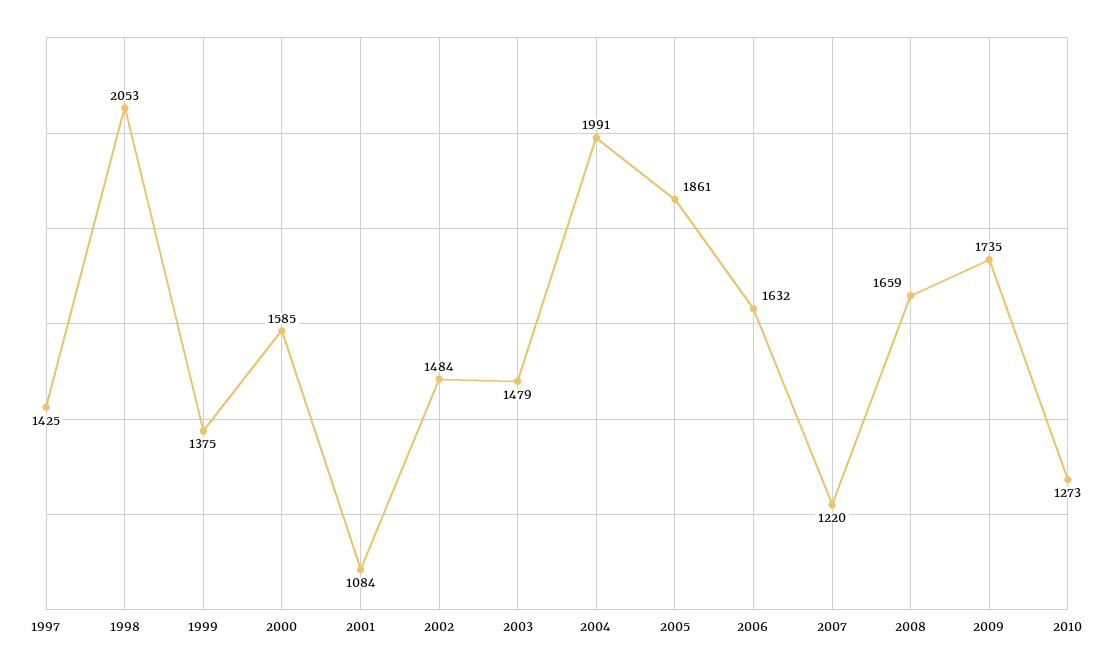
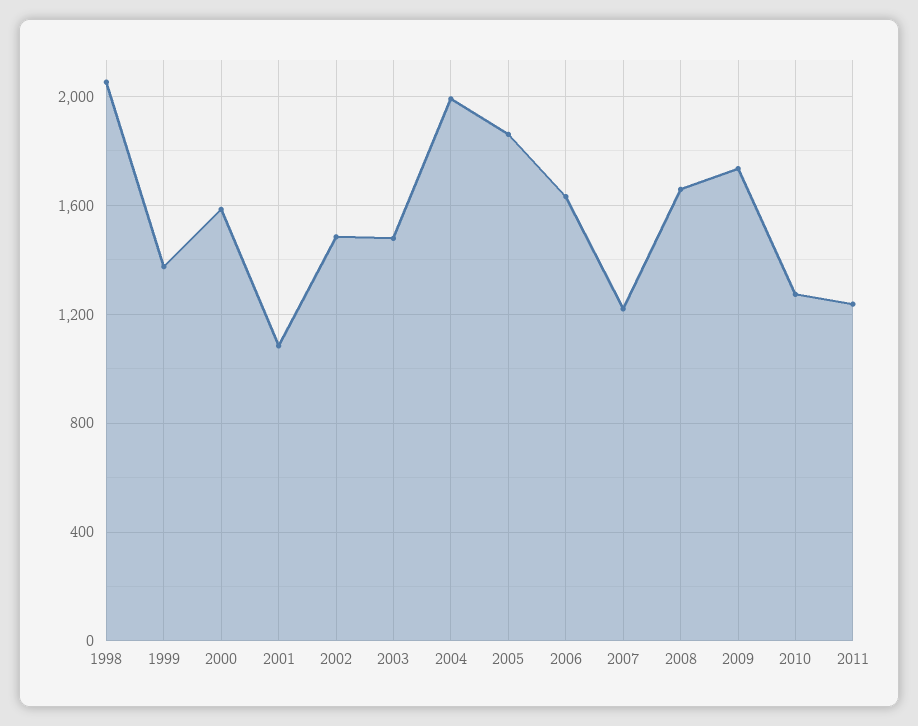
1997: 1425 -> none
2011: none -> 1250

